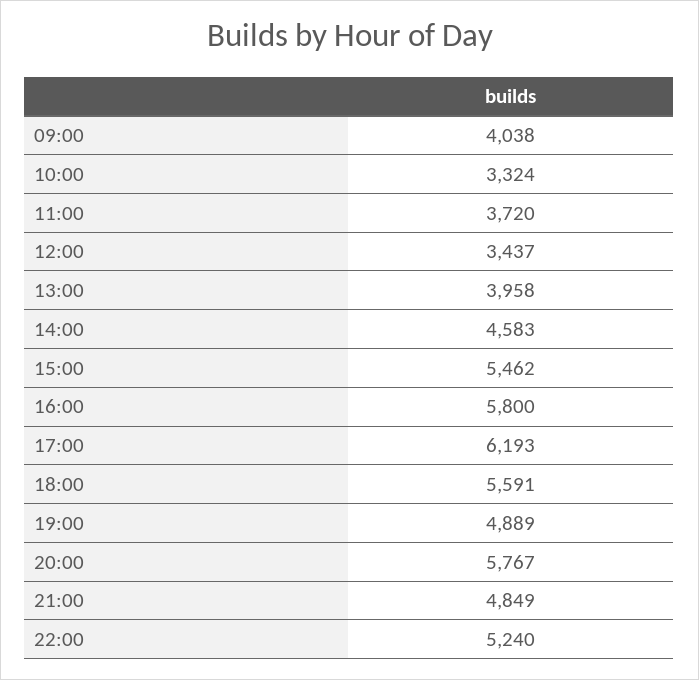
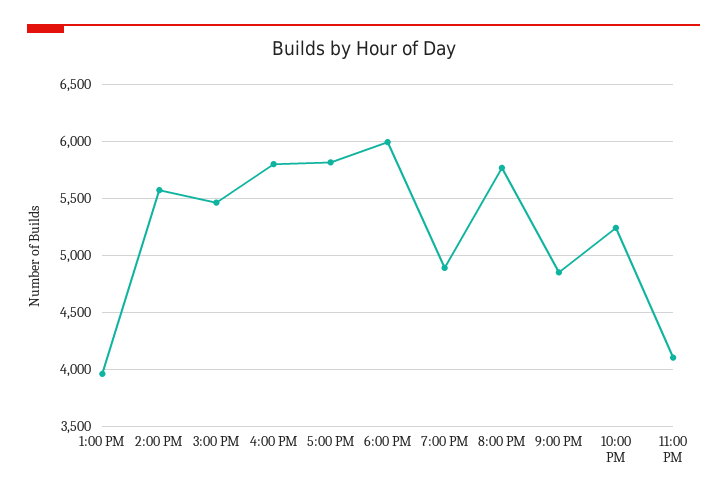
09:00: 4038 -> none
10:00: 3324 -> none
11:00: 3720 -> none
12:00: 3437 -> none
14:00: 4583 -> 5600
17:00: 6193 -> 5800
18:00: 5591 -> 6000
11:00 PM: none -> 4100

